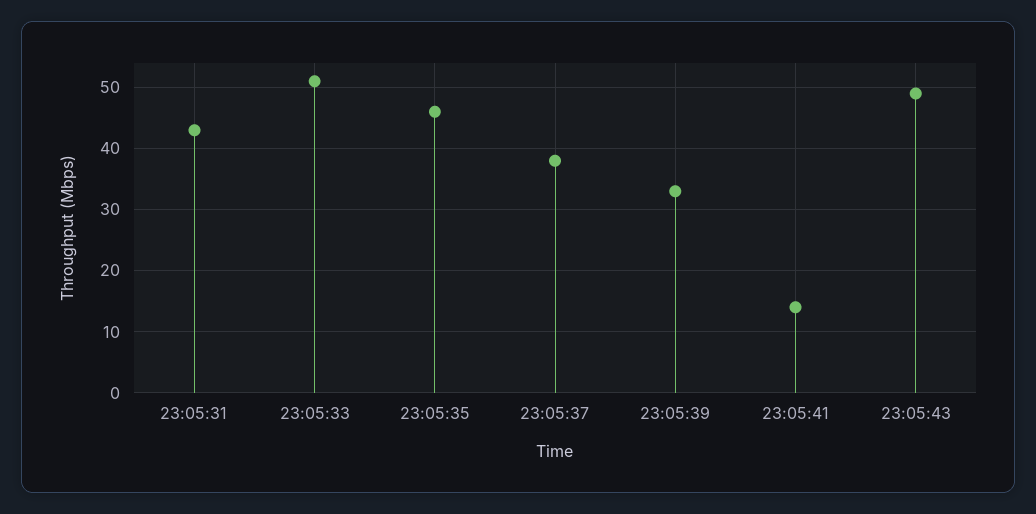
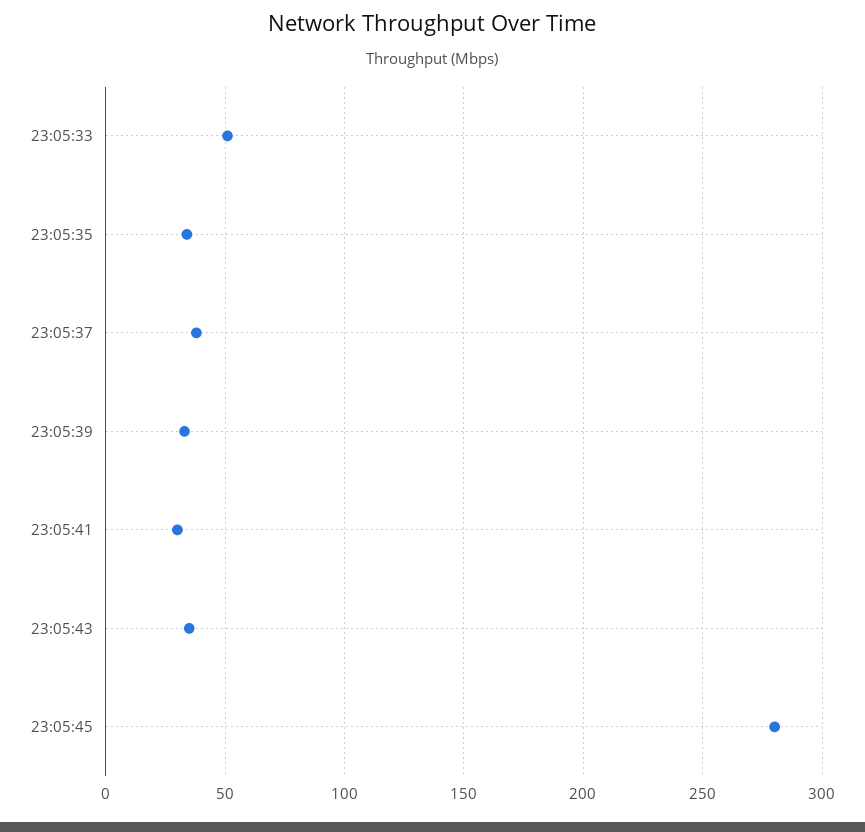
23:05:31: 43 -> none
23:05:35: 46 -> 35
23:05:41: 14 -> 30
23:05:43: 49 -> 35
23:05:45: none -> 280

